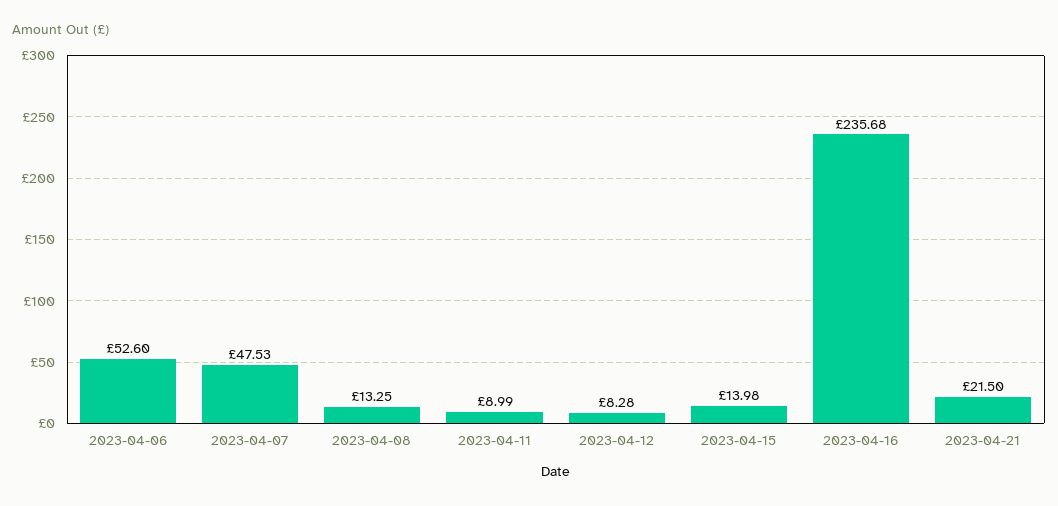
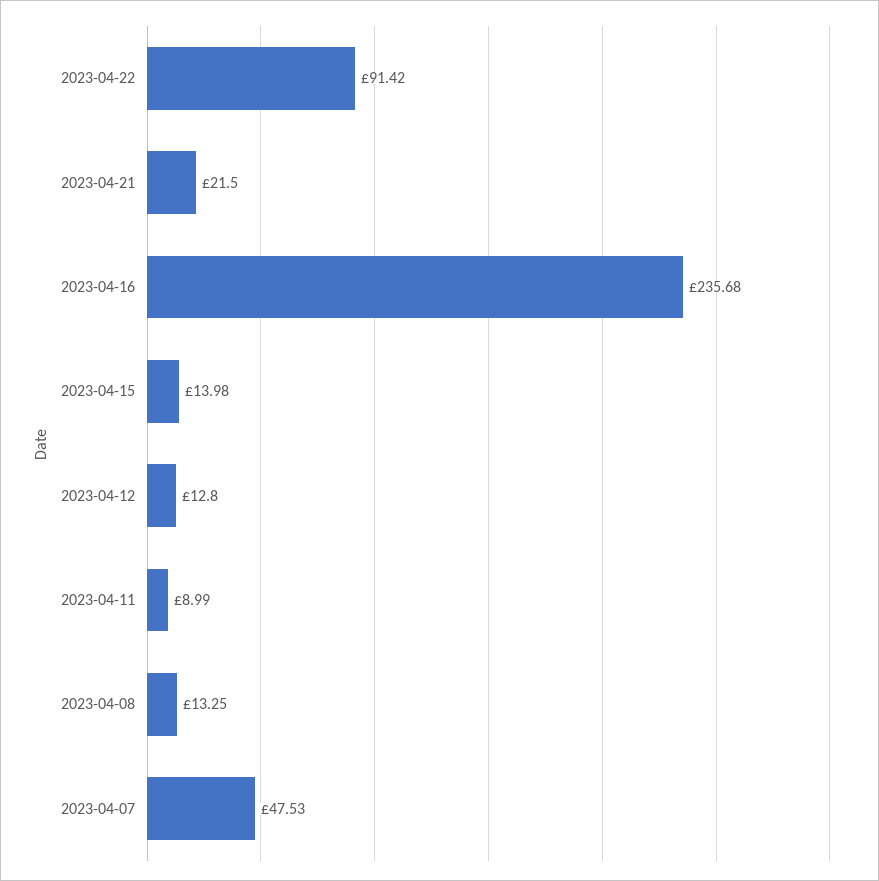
2023-04-06: 52.6 -> none
2023-04-12: 8.28 -> 12.8
2023-04-22: none -> 91.42

